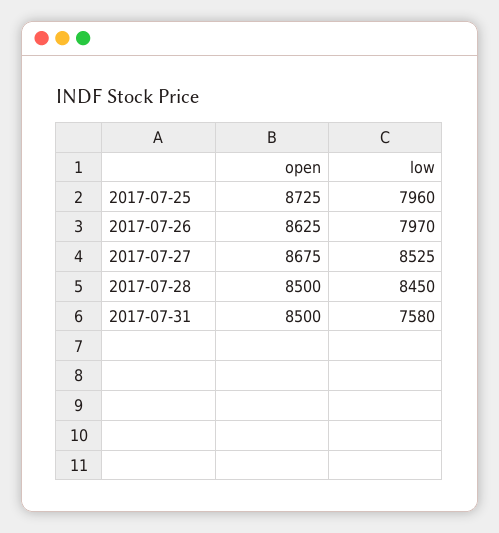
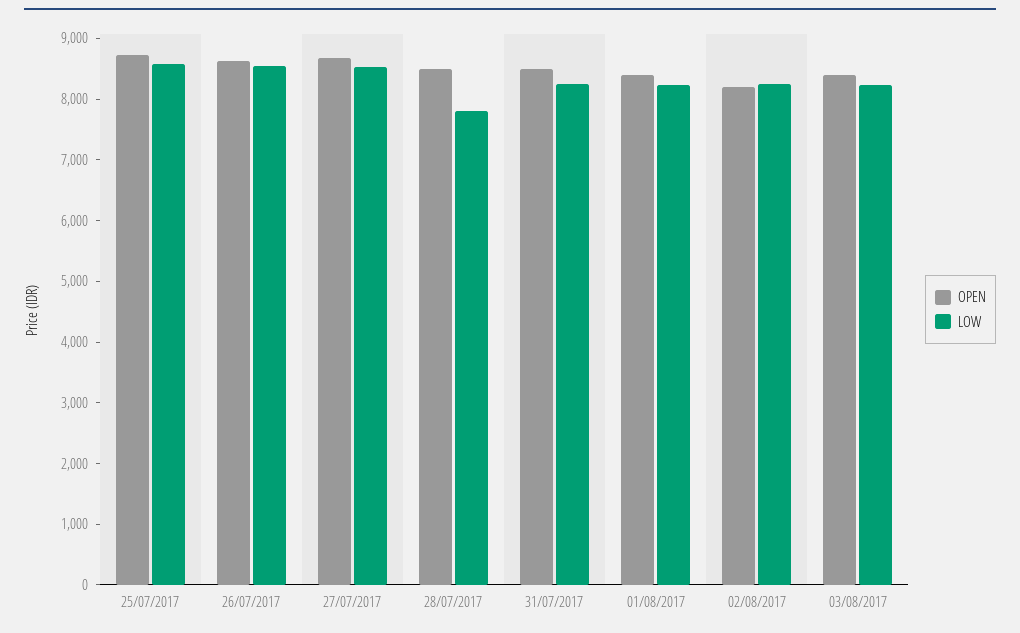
low, 2017-07-25: 7960 -> 8600
low, 2017-07-26: 7970 -> 8600
low, 2017-07-28: 8450 -> 7800
low, 2017-07-31: 7580 -> 8200
open, 01/08/2017: none -> 8400
low, 01/08/2017: none -> 8200
open, 02/08/2017: none -> 8200
low, 02/08/2017: none -> 8200
open, 03/08/2017: none -> 8400
low, 03/08/2017: none -> 8200

